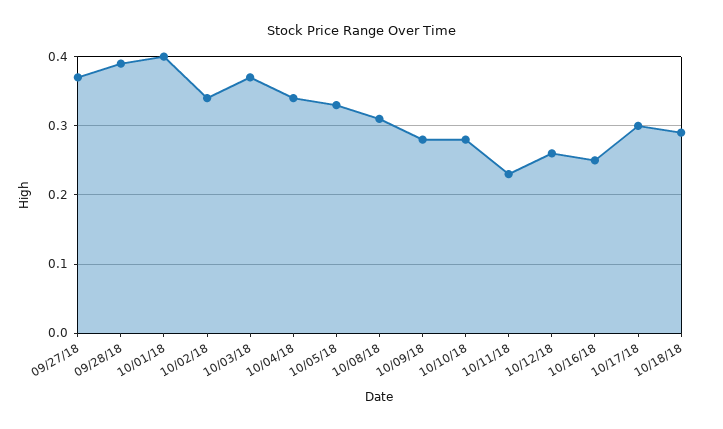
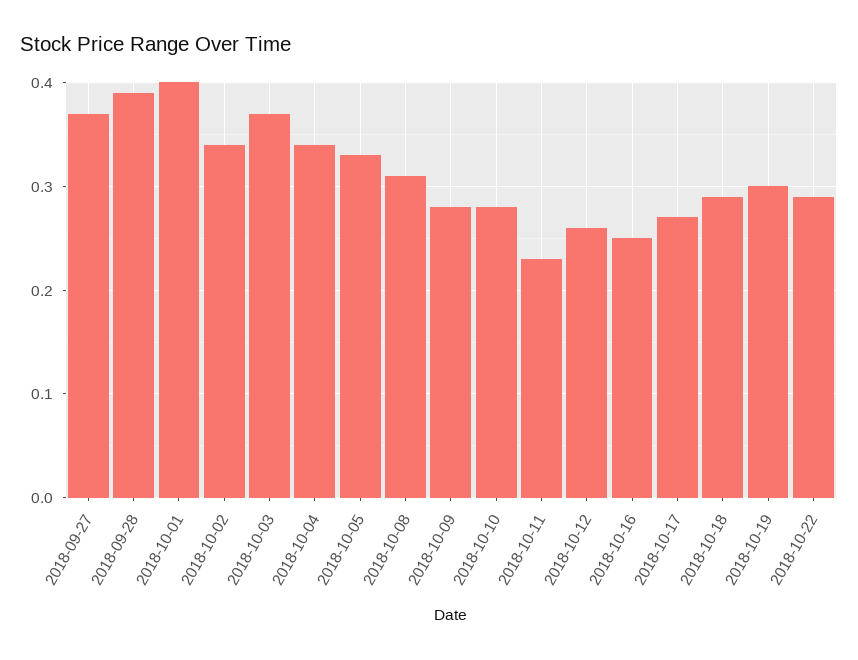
10/17/18: 0.3 -> 0.27
2018-10-19: none -> 0.3
2018-10-22: none -> 0.29

